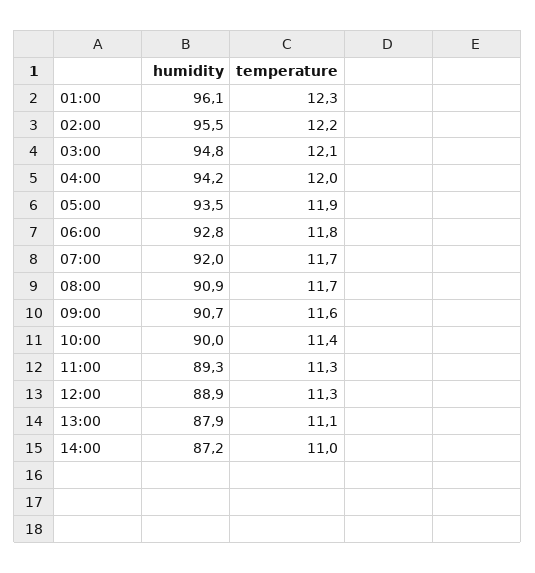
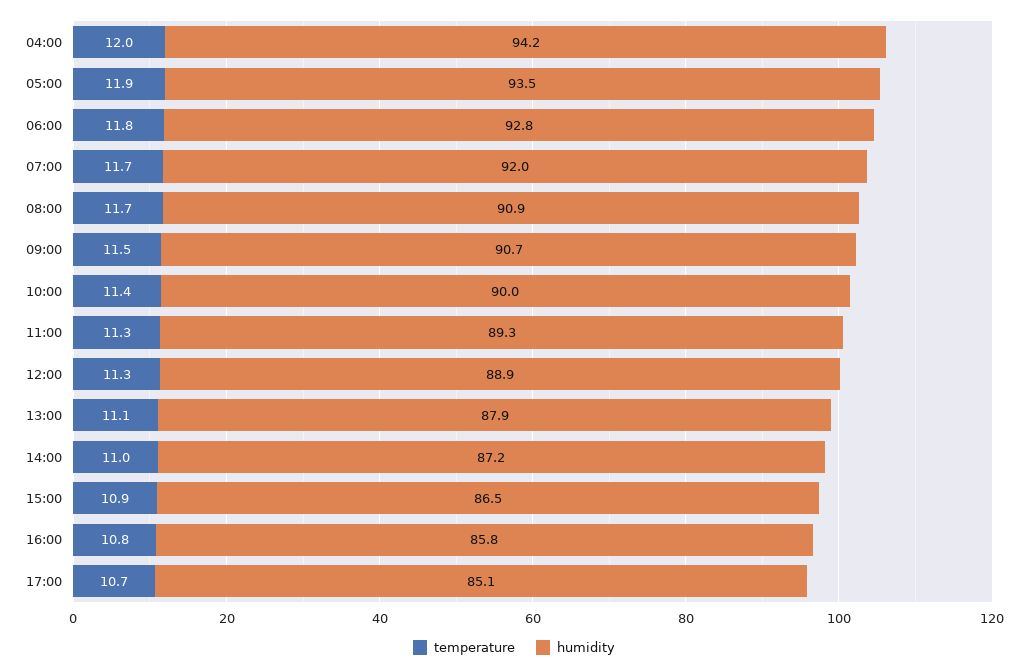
humidity, 01:00: 96.1 -> none
temperature, 01:00: 12.3 -> none
humidity, 02:00: 95.5 -> none
temperature, 02:00: 12.2 -> none
humidity, 03:00: 94.8 -> none
temperature, 03:00: 12.1 -> none
temperature, 09:00: 11.6 -> 11.5
temperature, 15:00: none -> 10.9
humidity, 15:00: none -> 86.5
temperature, 16:00: none -> 10.8
humidity, 16:00: none -> 85.8
temperature, 17:00: none -> 10.7
humidity, 17:00: none -> 85.1

